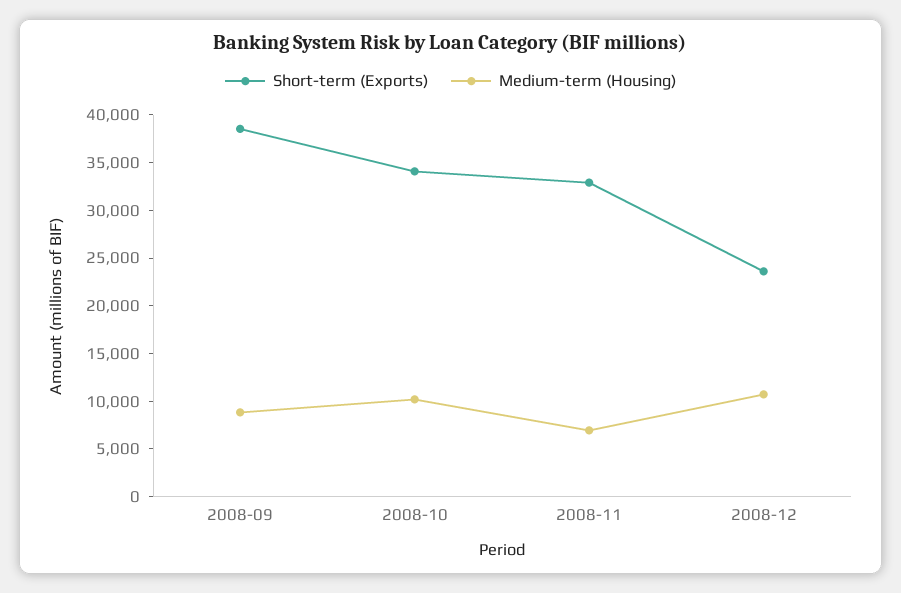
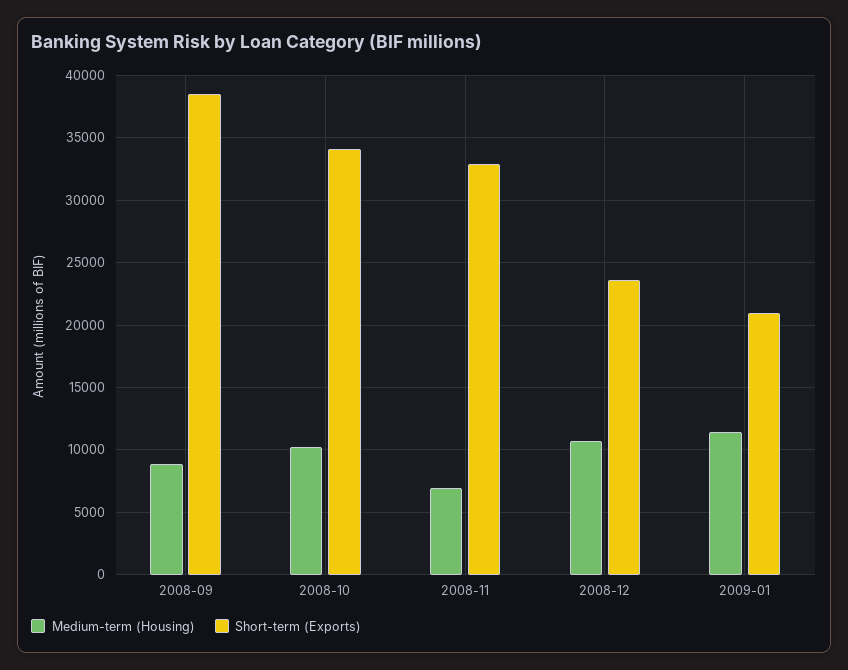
Medium-term (Housing), 2009-01: none -> 11500
Short-term (Exports), 2009-01: none -> 21000

